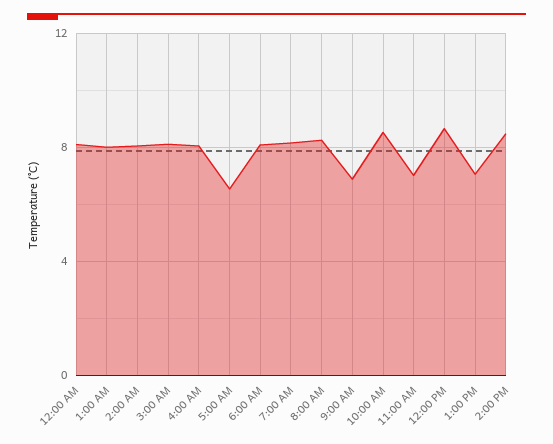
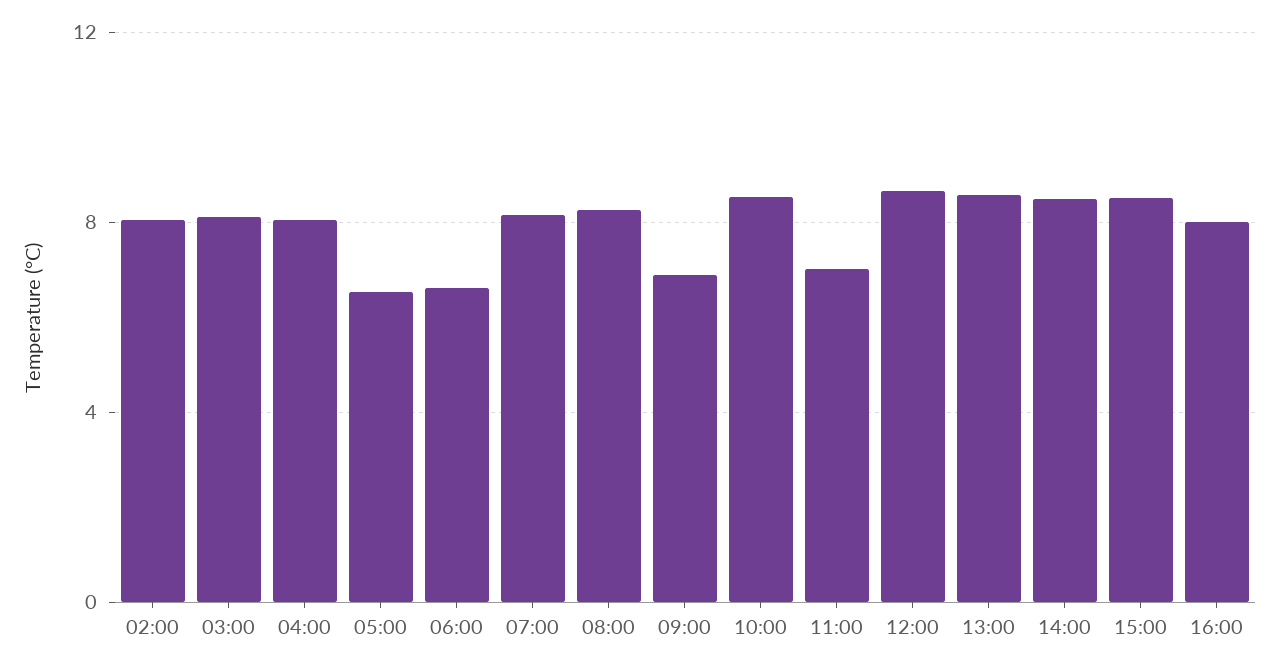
12:00 AM: 8 -> none
1:00 AM: 8 -> none
6:00 AM: 8 -> 6.5
1:00 PM: 7 -> 8.5
15:00: none -> 8.5
16:00: none -> 8

